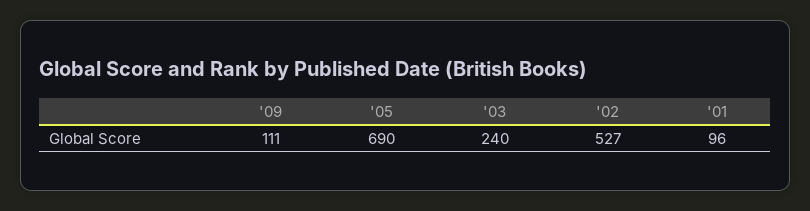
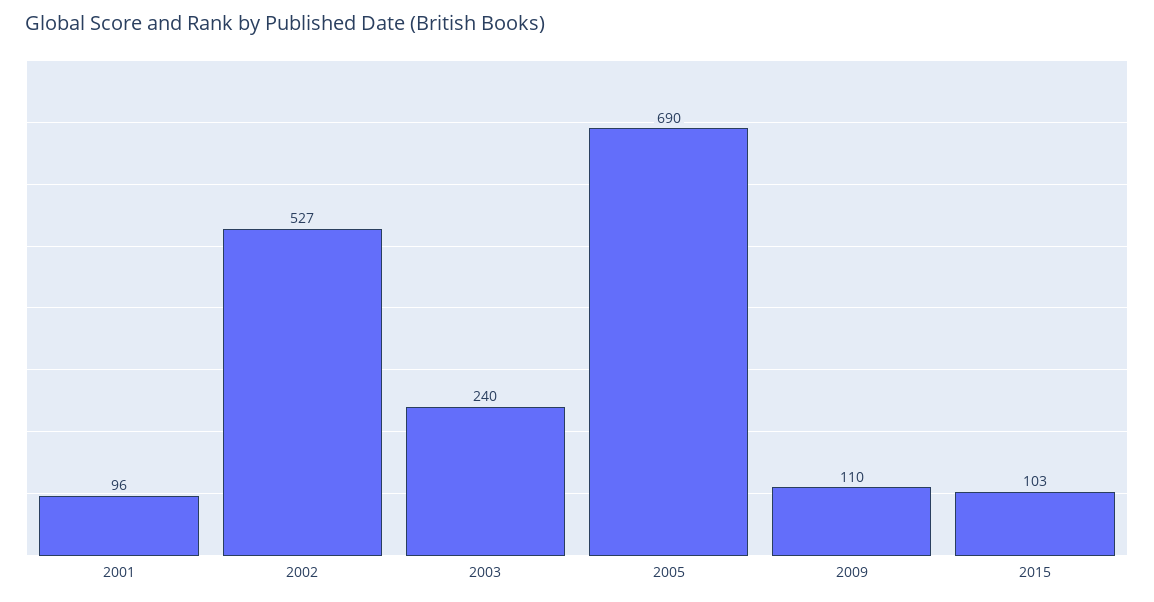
'09: 111 -> 110
2015: none -> 103

